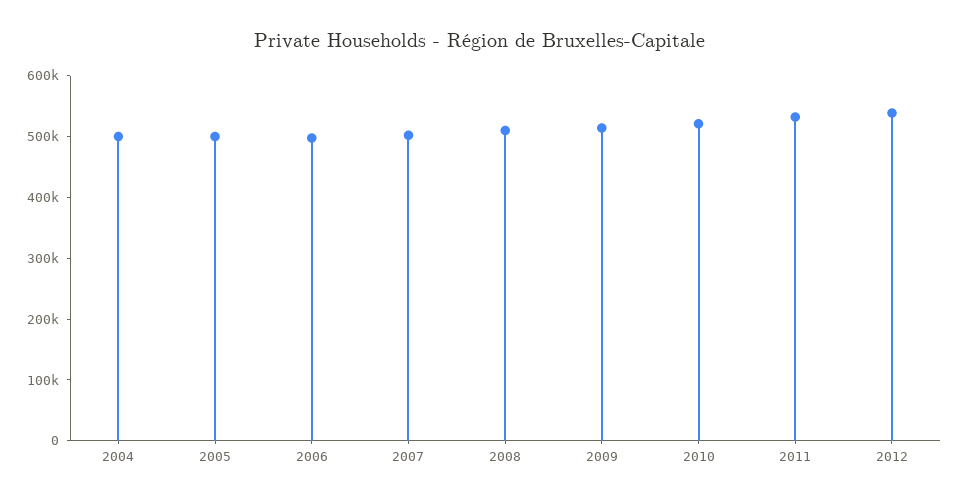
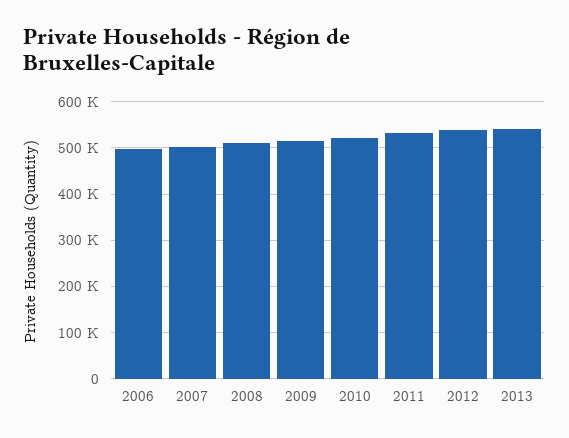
2004: 500000 -> none
2005: 500000 -> none
2013: none -> 540000

